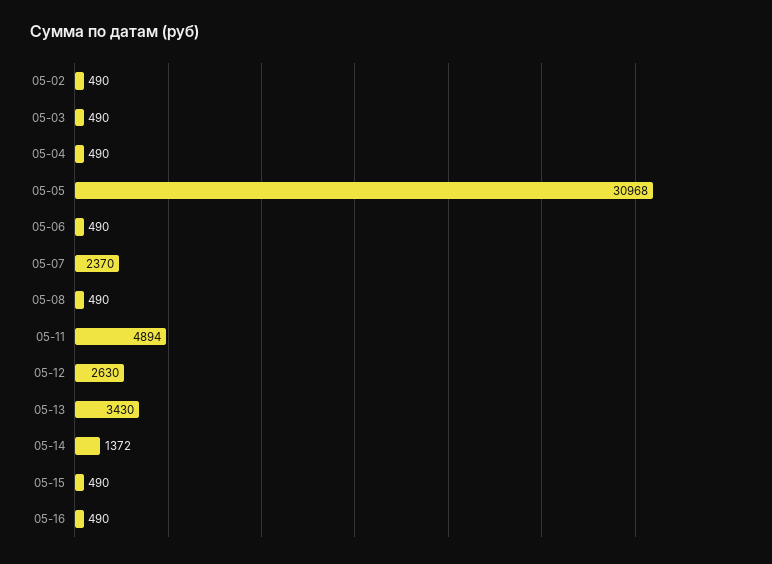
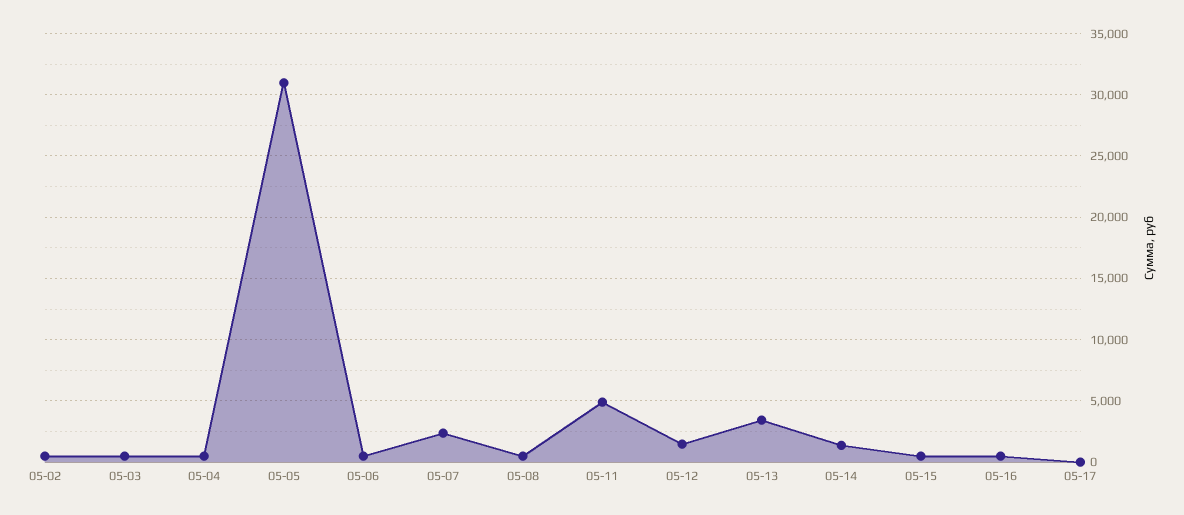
05-12: 2630 -> 1500
05-17: none -> 0

